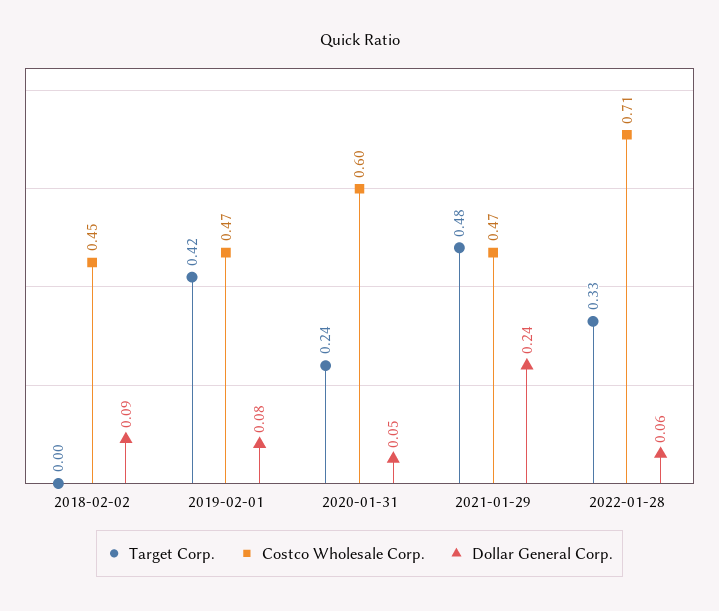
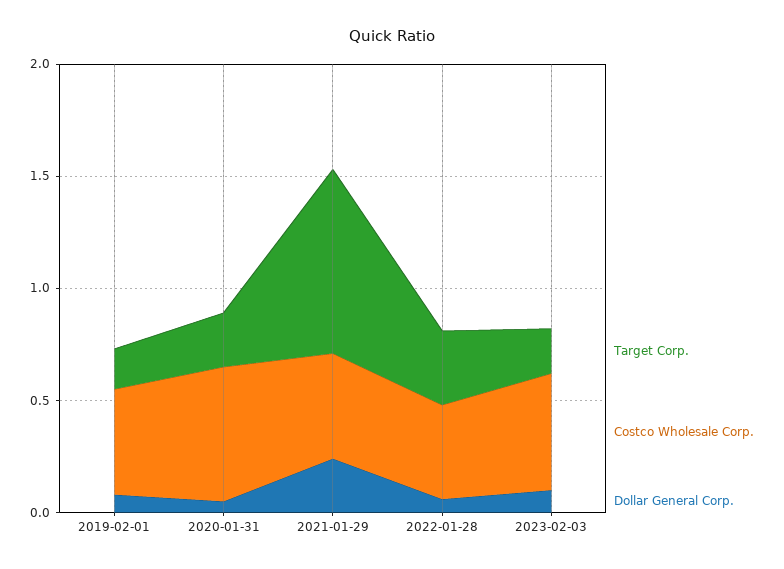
Target Corp., 2018-02-02: 0 -> none
Costco Wholesale Corp., 2018-02-02: 0.45 -> none
Dollar General Corp., 2018-02-02: 0.09 -> none
Target Corp., 2019-02-01: 0.42 -> 0.2
Target Corp., 2021-01-29: 0.48 -> 0.8
Costco Wholesale Corp., 2022-01-28: 0.71 -> 0.4
Target Corp., 2023-02-03: none -> 0.2
Costco Wholesale Corp., 2023-02-03: none -> 0.5
Dollar General Corp., 2023-02-03: none -> 0.1

